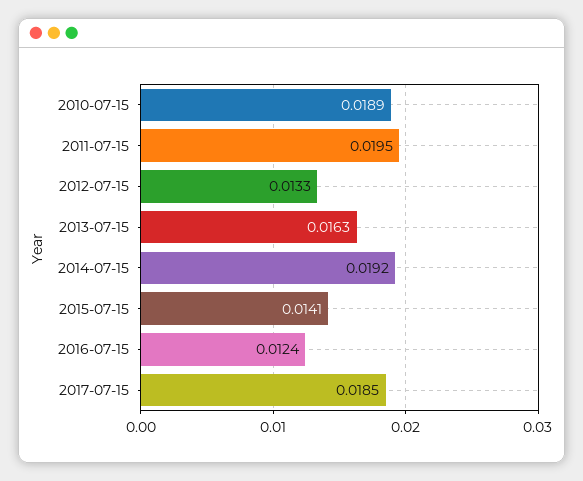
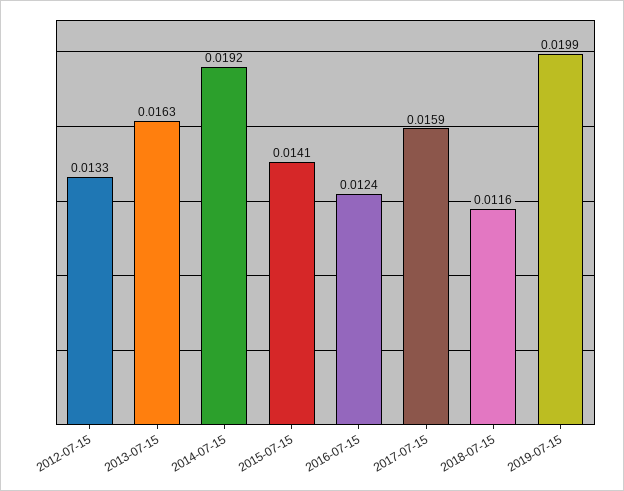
2010-07-15: 0.0189 -> none
2011-07-15: 0.0195 -> none
2017-07-15: 0.0185 -> 0.0159
2018-07-15: none -> 0.0116
2019-07-15: none -> 0.0199

